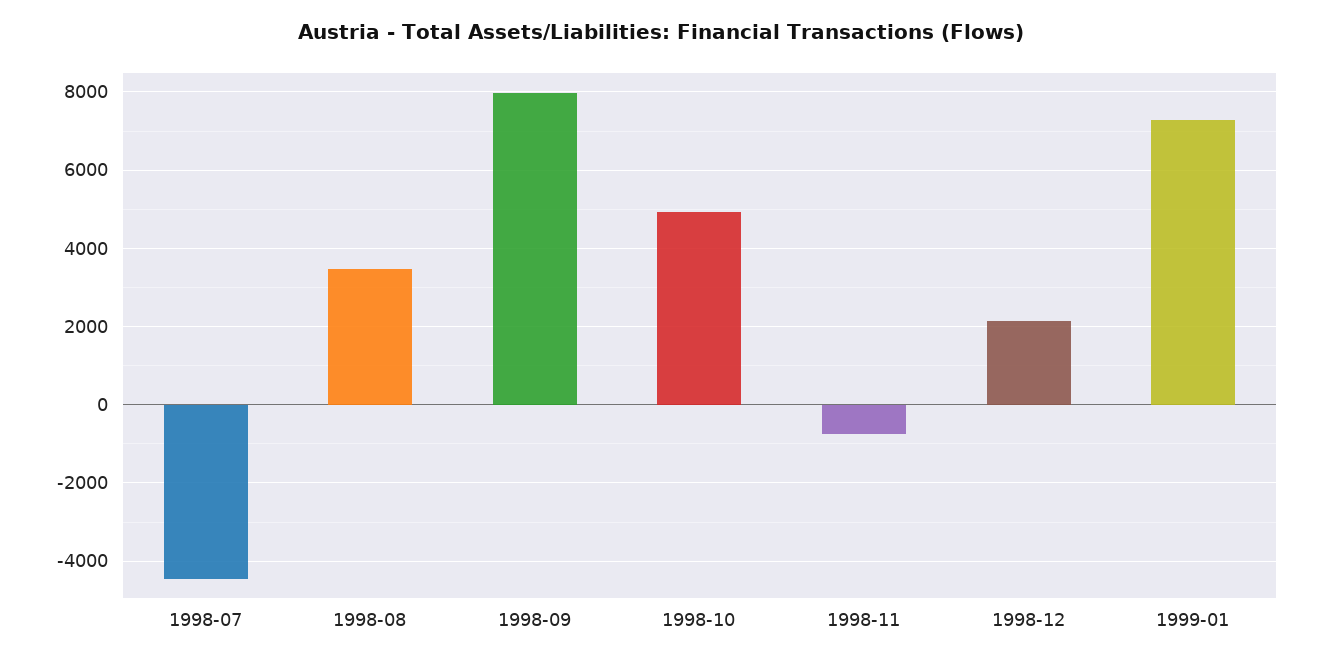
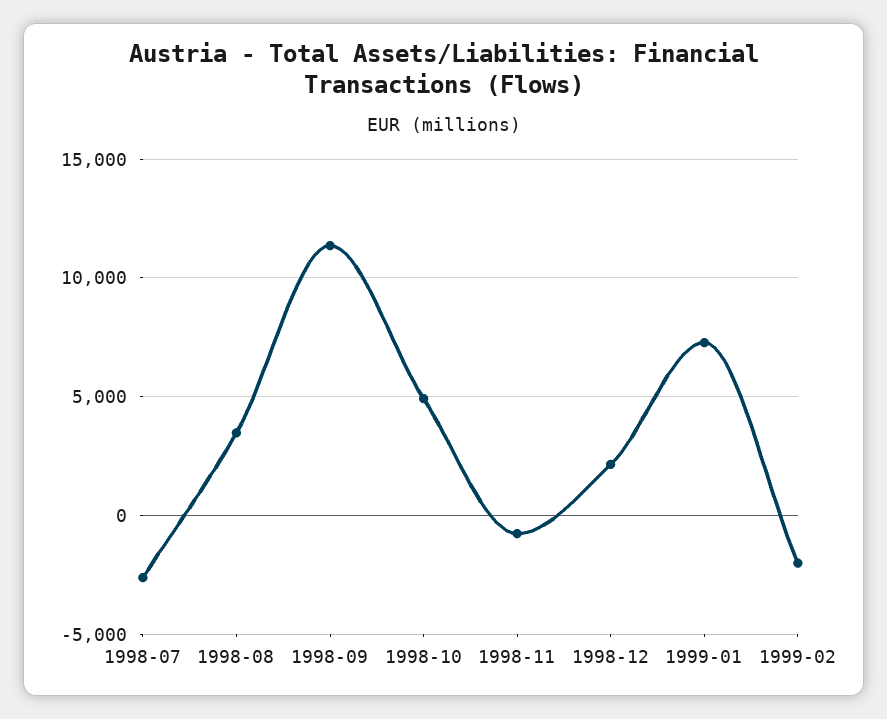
1998-07: -4400 -> -2500
1998-09: 8000 -> 11500
1999-02: none -> -2000

